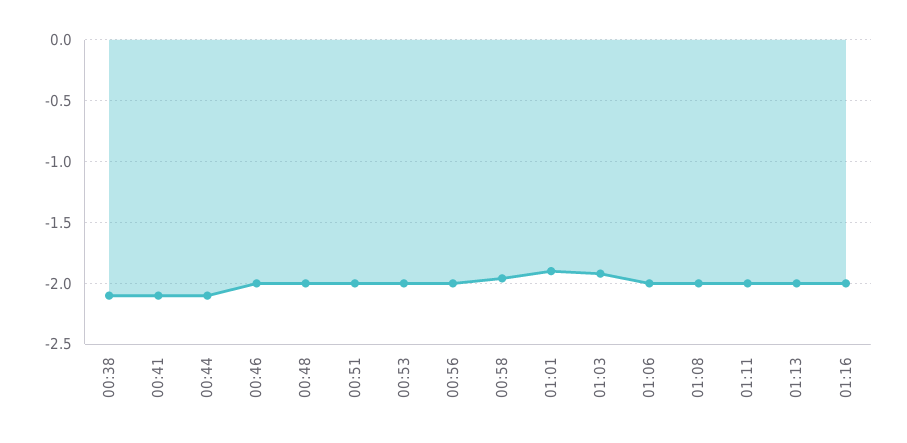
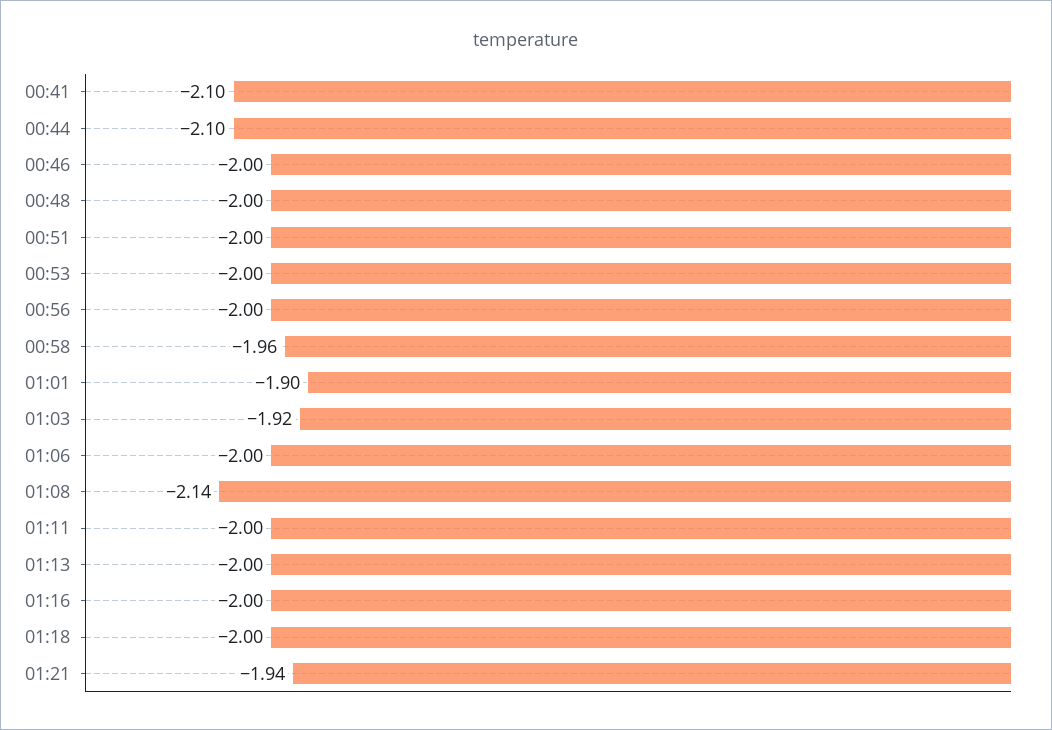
00:38: -2.1 -> none
01:08: -2 -> -2.14
01:18: none -> -2
01:21: none -> -1.94

